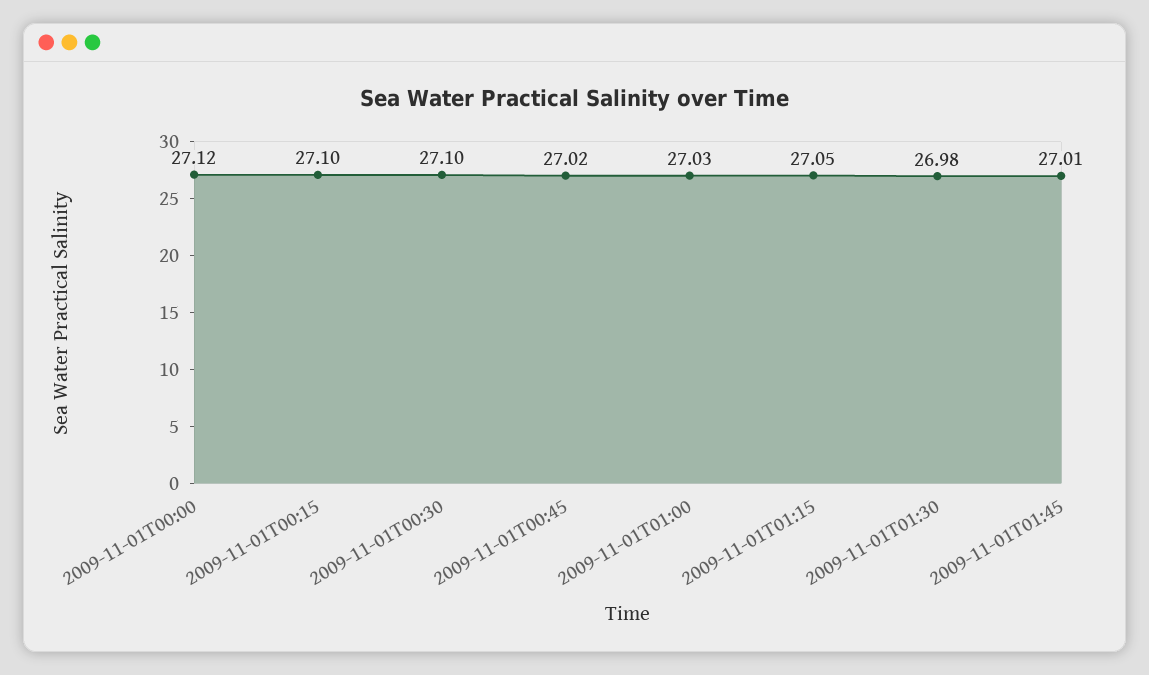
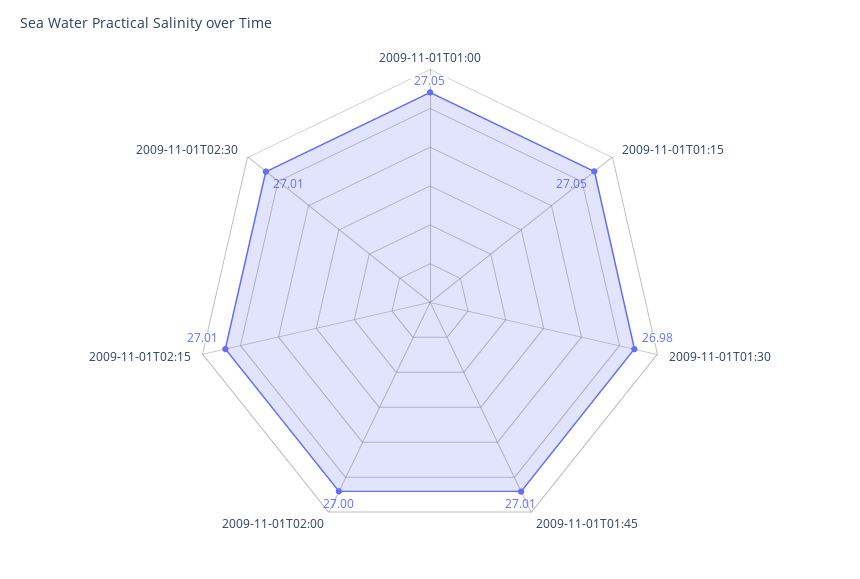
2009-11-01T00:00: 27.12 -> none
2009-11-01T00:15: 27.1 -> none
2009-11-01T00:30: 27.1 -> none
2009-11-01T00:45: 27.02 -> none
2009-11-01T01:00: 27.03 -> 27.05
2009-11-01T02:00: none -> 27
2009-11-01T02:15: none -> 27.01
2009-11-01T02:30: none -> 27.01

